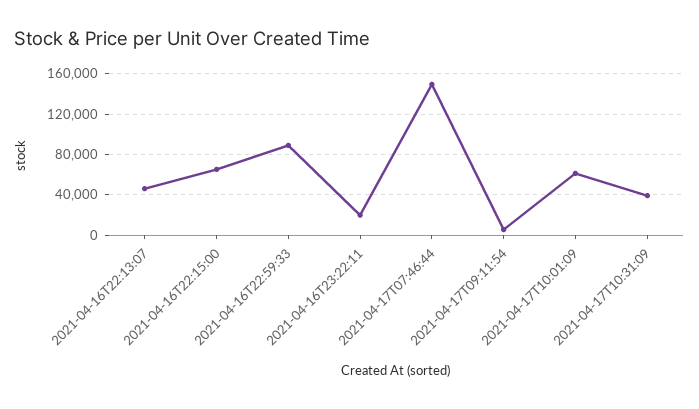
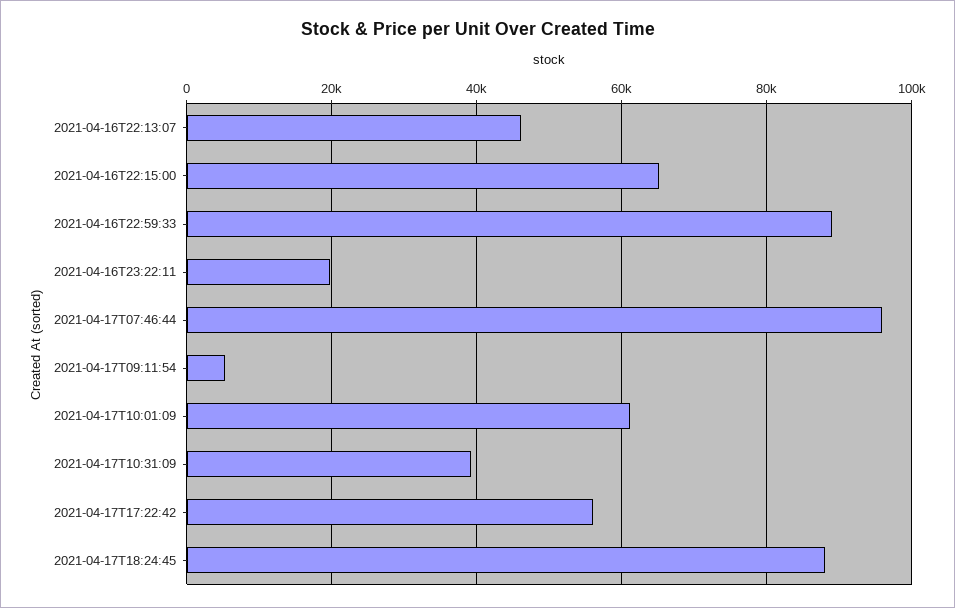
2021-04-17T07:46:44: 150000 -> 96000
2021-04-17T17:22:42: none -> 56000
2021-04-17T18:24:45: none -> 88000

